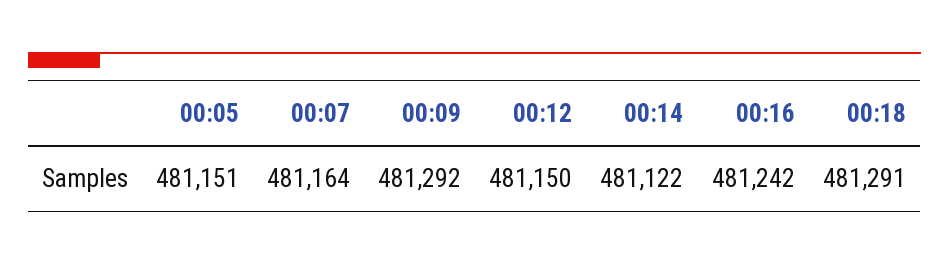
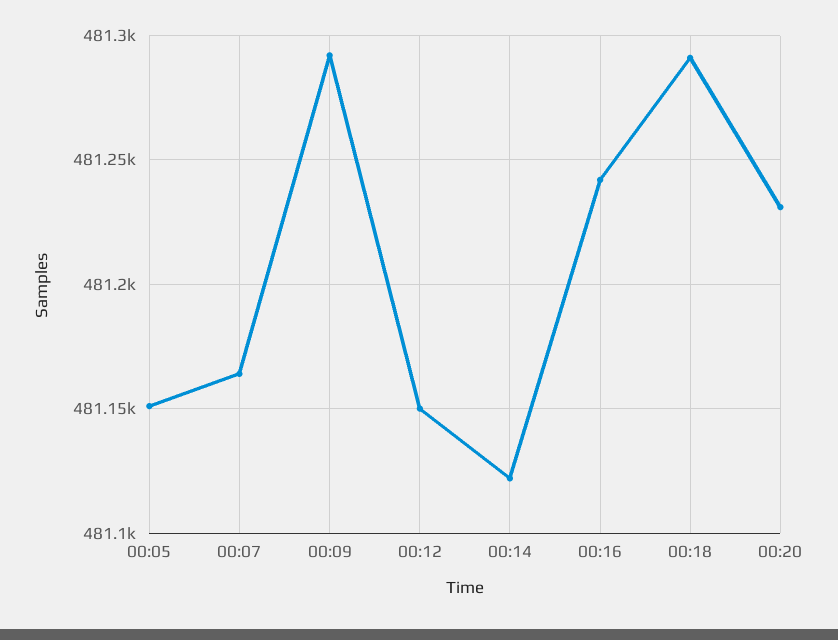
00:20: none -> 481230

